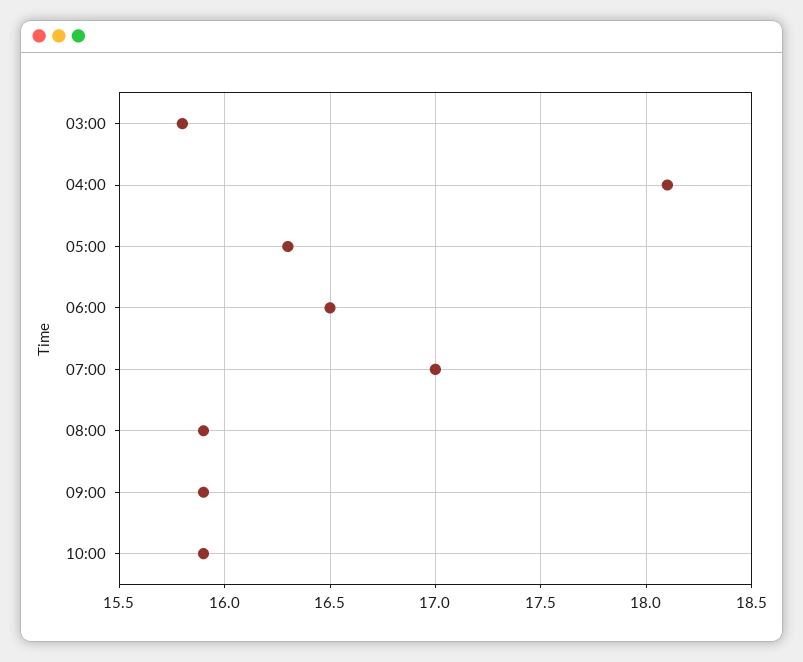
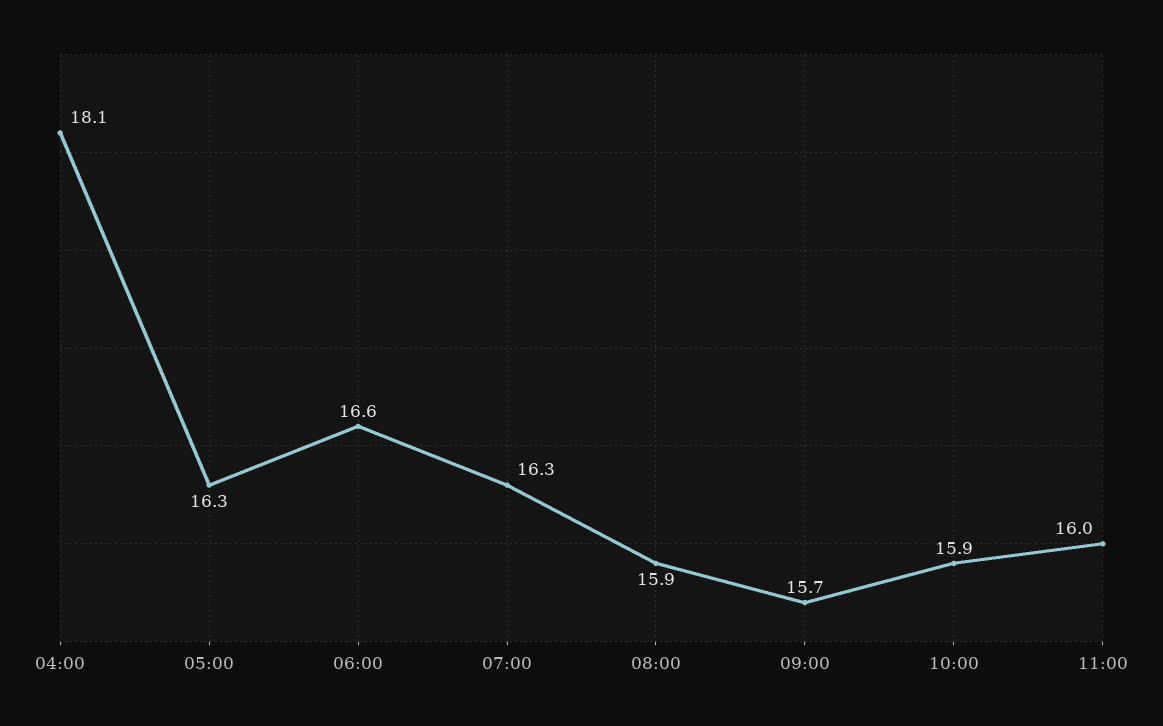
03:00: 15.8 -> none
06:00: 16.5 -> 16.6
07:00: 17 -> 16.3
09:00: 15.9 -> 15.7
11:00: none -> 16

